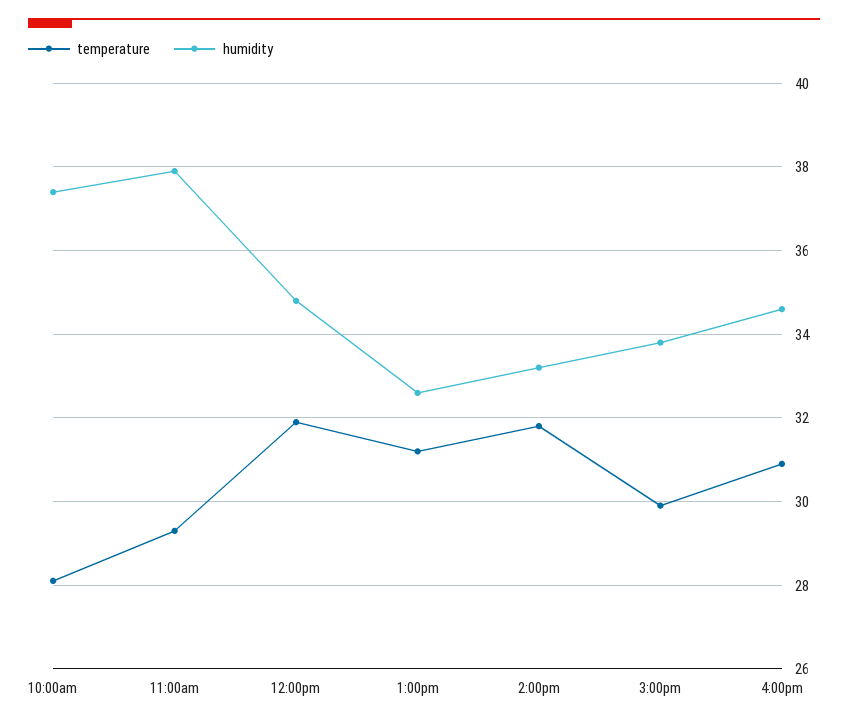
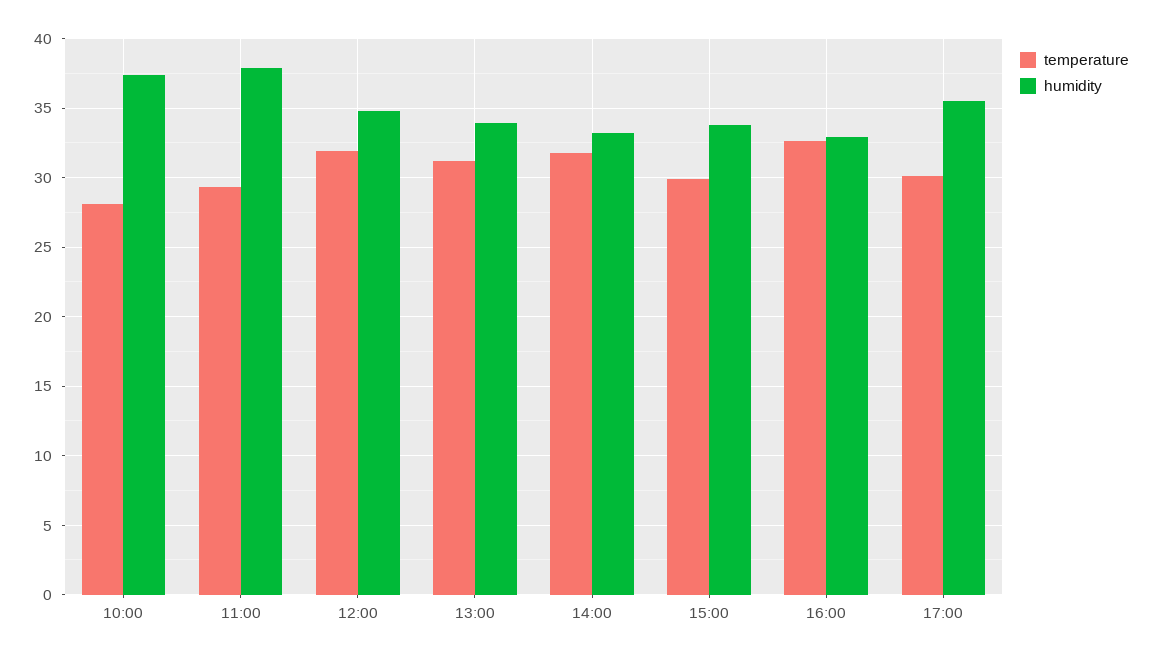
humidity, 1:00pm: 32.5 -> 34
temperature, 4:00pm: 31 -> 32.5
humidity, 4:00pm: 34.5 -> 33
temperature, 17:00: none -> 30
humidity, 17:00: none -> 35.5

